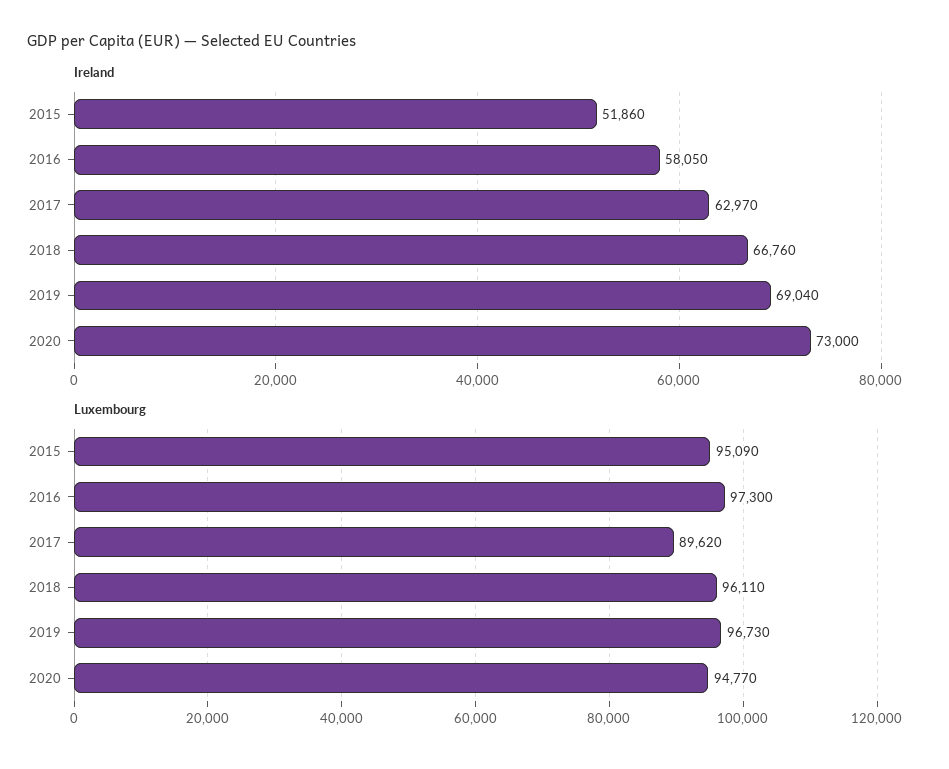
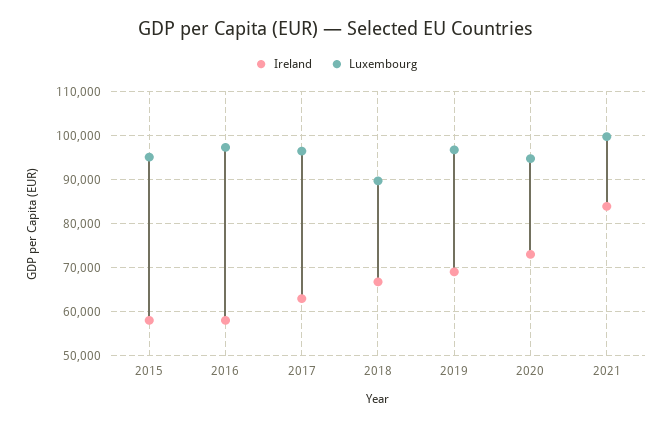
Ireland, 2015: 51860 -> 58000
Luxembourg, 2017: 89620 -> 96000
Luxembourg, 2018: 96110 -> 90000
Ireland, 2021: none -> 84000
Luxembourg, 2021: none -> 100000

